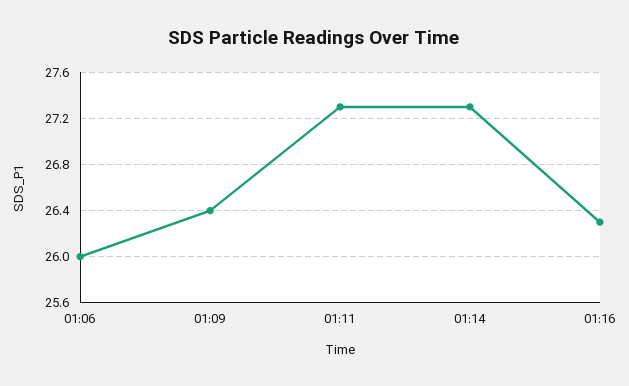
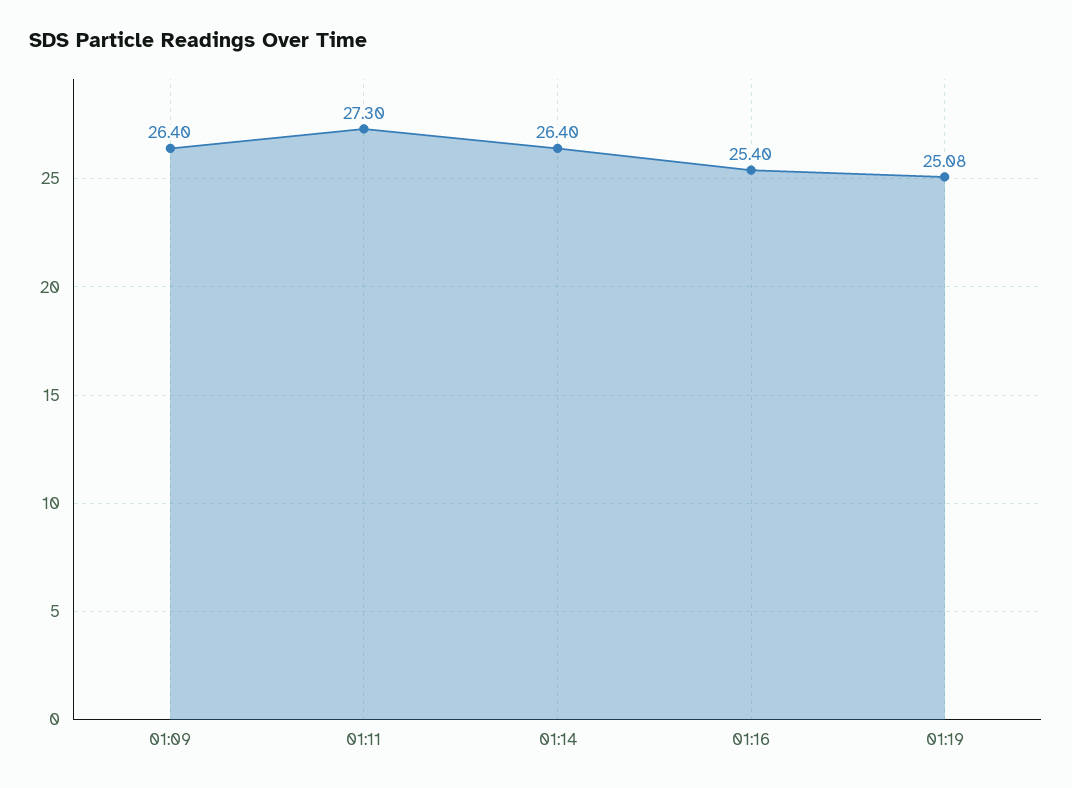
01:06: 26 -> none
01:14: 27.3 -> 26.4
01:16: 26.3 -> 25.4
01:19: none -> 25.08

